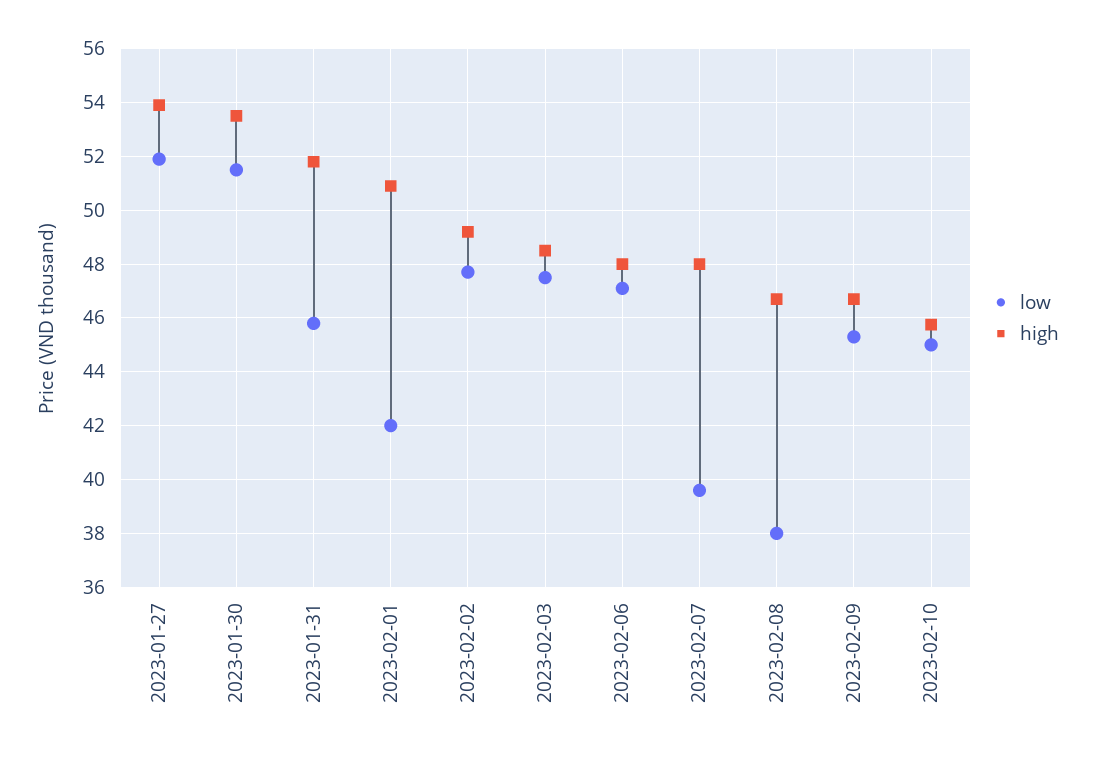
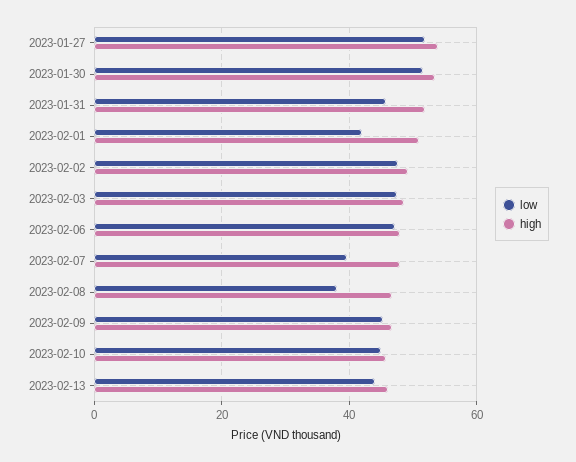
low, 2023-02-13: none -> 44
high, 2023-02-13: none -> 46

